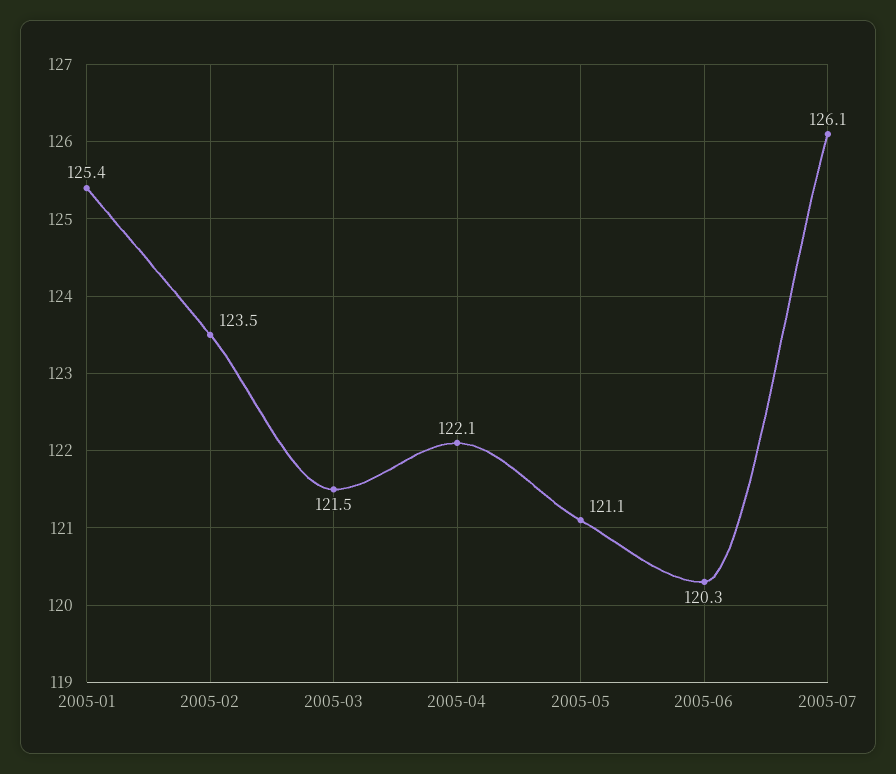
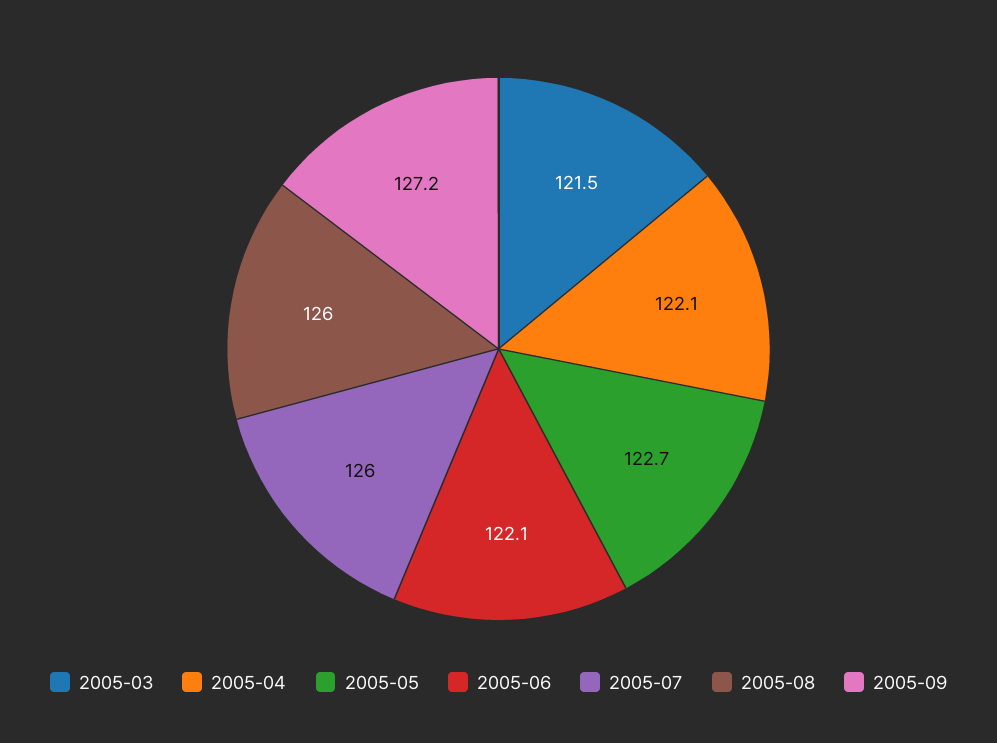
2005-01: 125.4 -> none
2005-02: 123.5 -> none
2005-05: 121.1 -> 122.7
2005-06: 120.3 -> 122.1
2005-07: 126.1 -> 126
2005-08: none -> 126
2005-09: none -> 127.2

